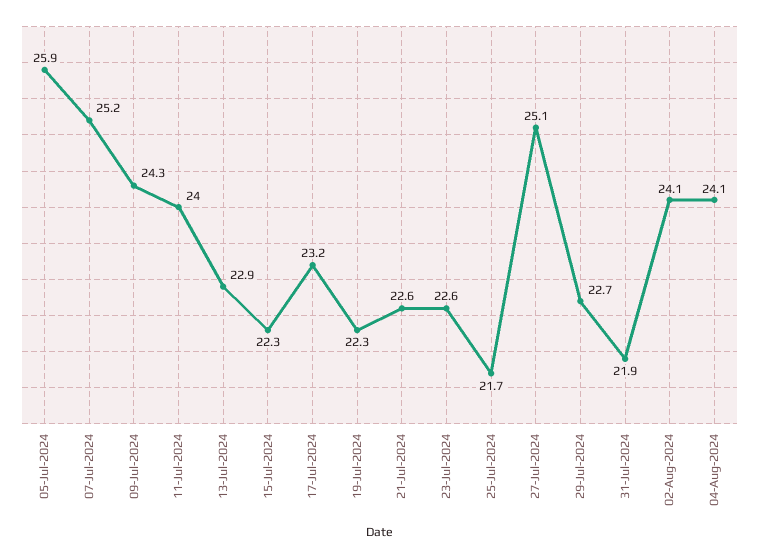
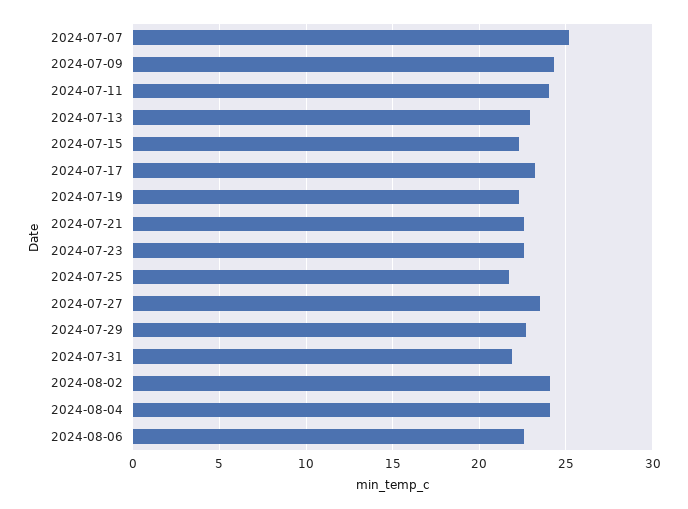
05-Jul-2024: 25.9 -> none
27-Jul-2024: 25.1 -> 23.5
2024-08-06: none -> 22.5

